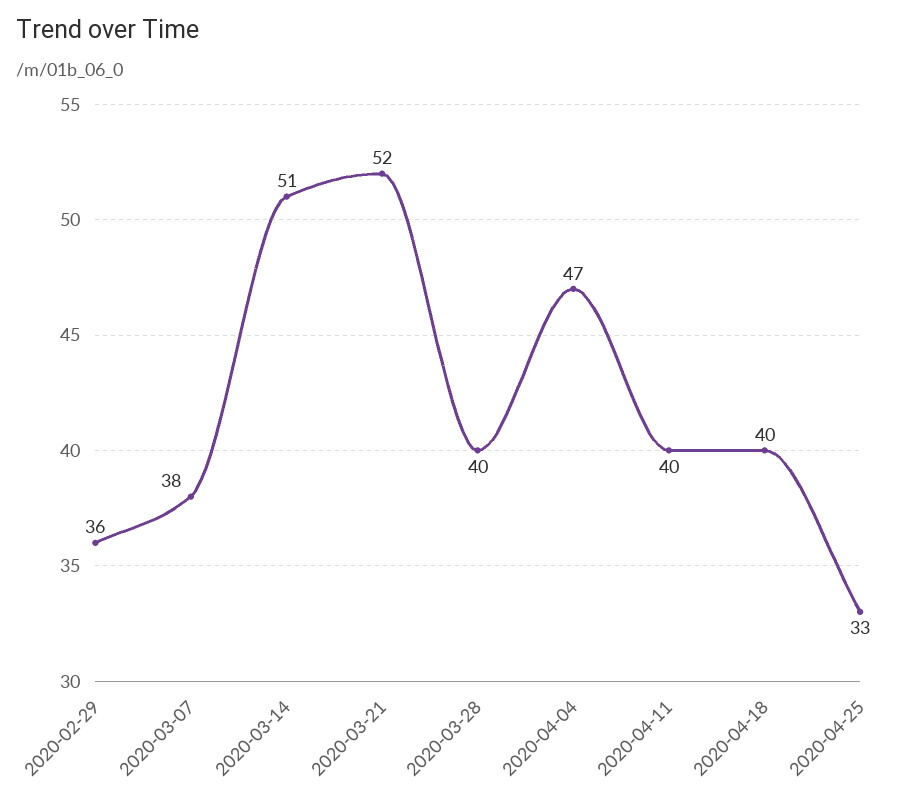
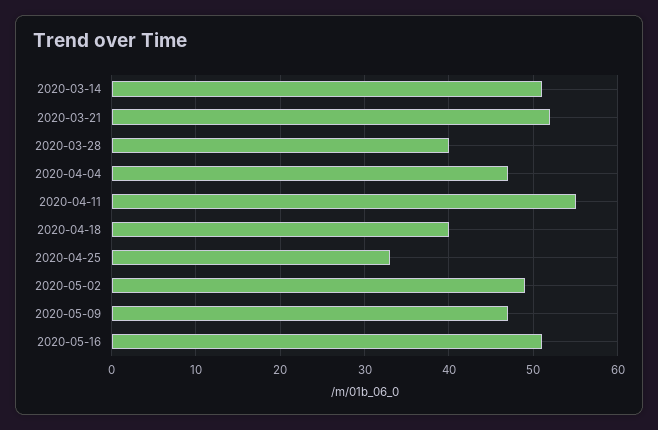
2020-02-29: 36 -> none
2020-03-07: 38 -> none
2020-04-11: 40 -> 55
2020-05-02: none -> 49
2020-05-09: none -> 47
2020-05-16: none -> 51

